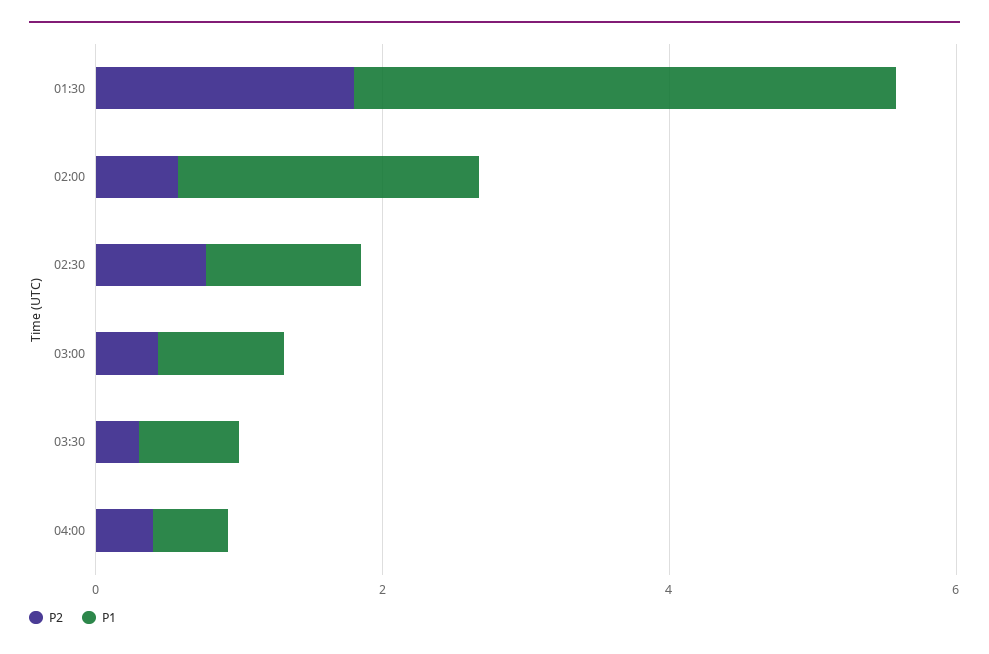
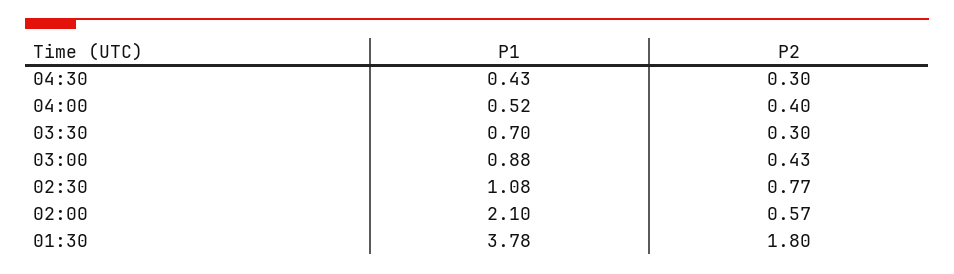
P1, 04:30: none -> 0.43
P2, 04:30: none -> 0.3

